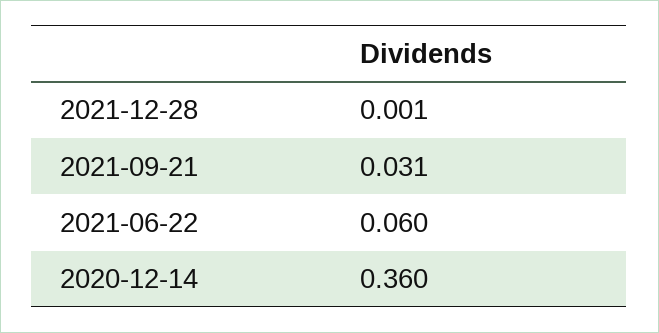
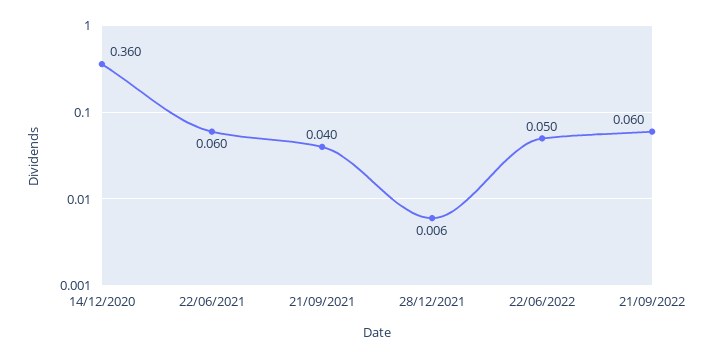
2021-12-28: 0.001 -> 0.006
2021-09-21: 0.031 -> 0.04
22/06/2022: none -> 0.05
21/09/2022: none -> 0.06

